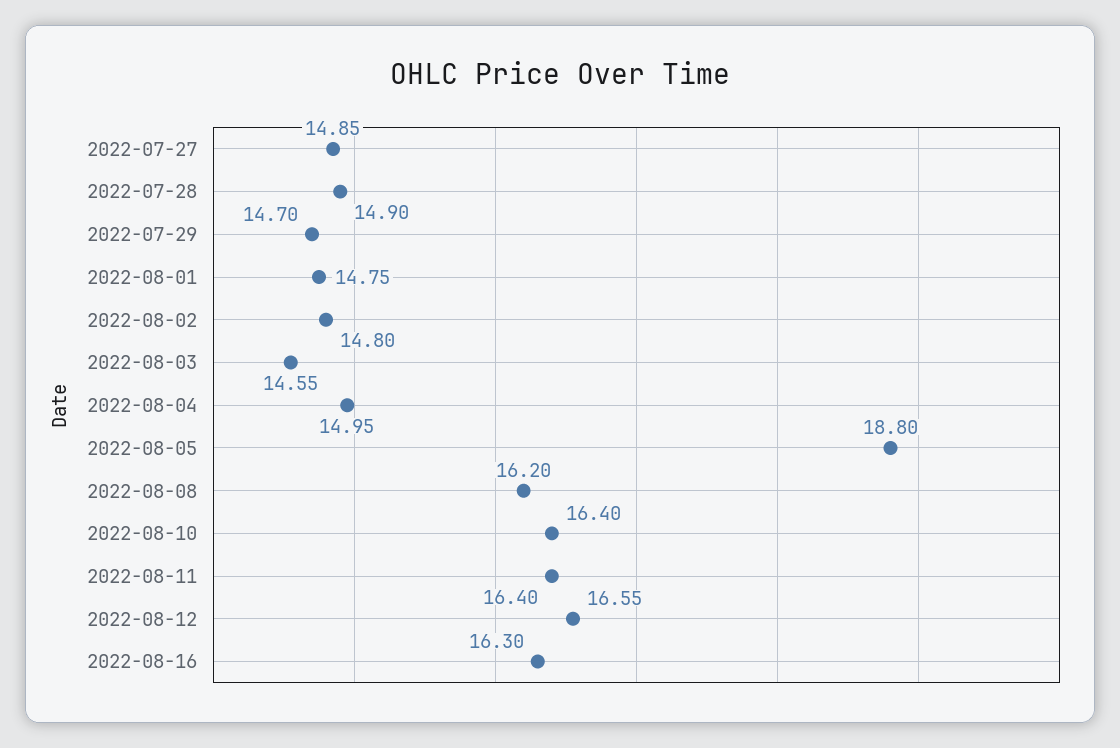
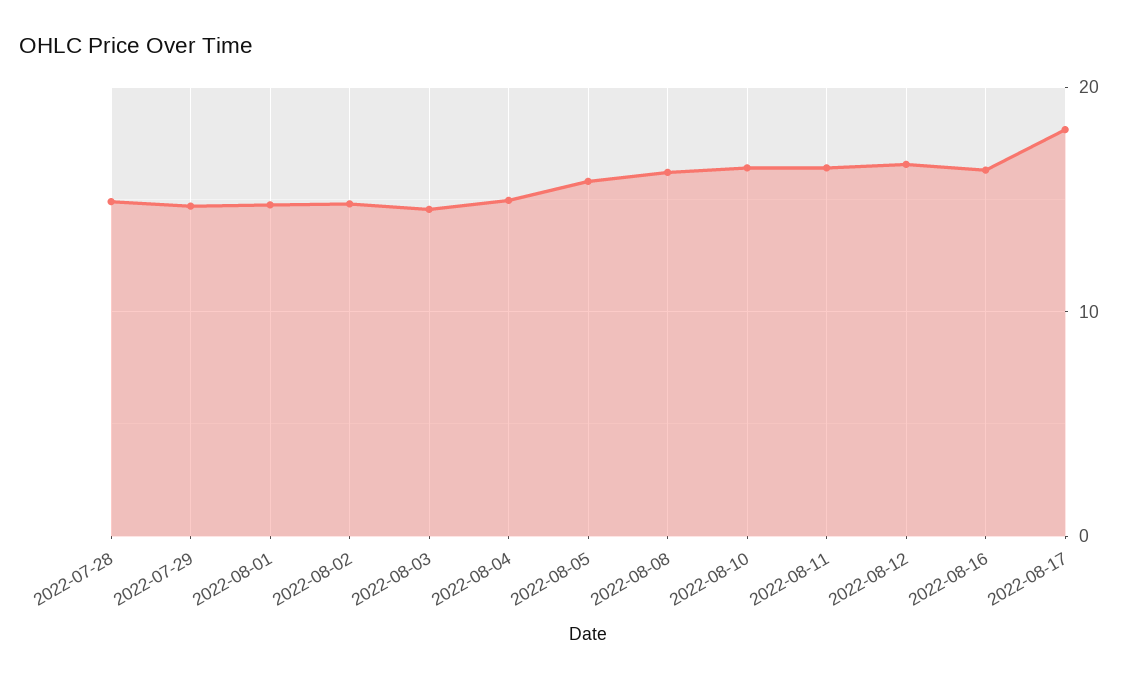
2022-07-27: 14.85 -> none
2022-08-05: 18.8 -> 16
2022-08-17: none -> 18

